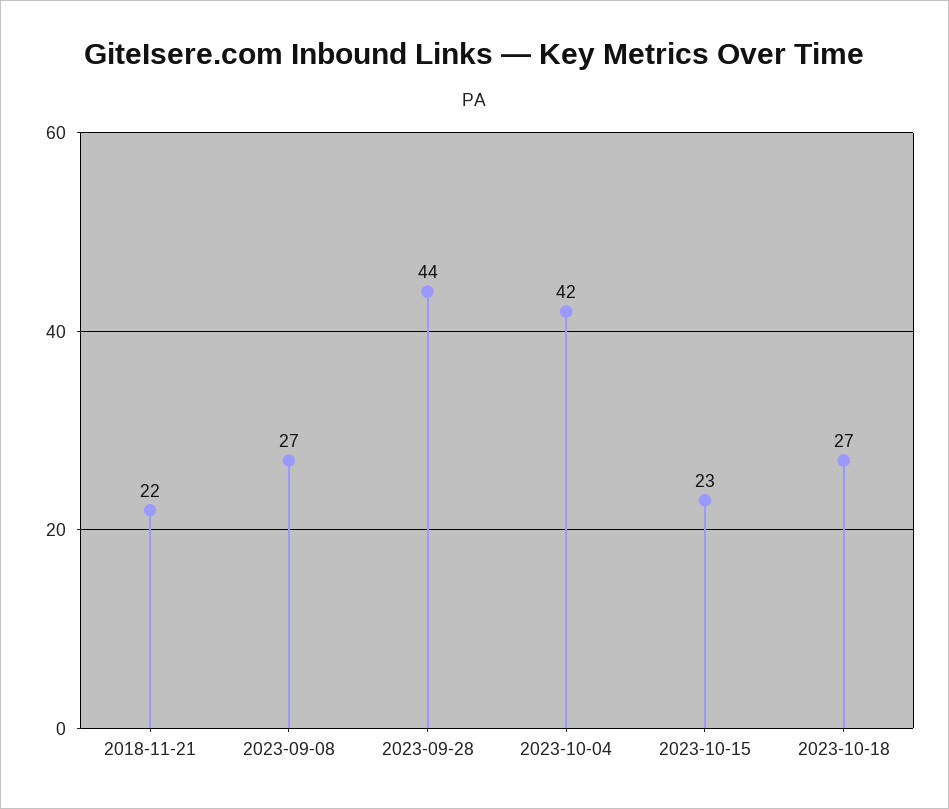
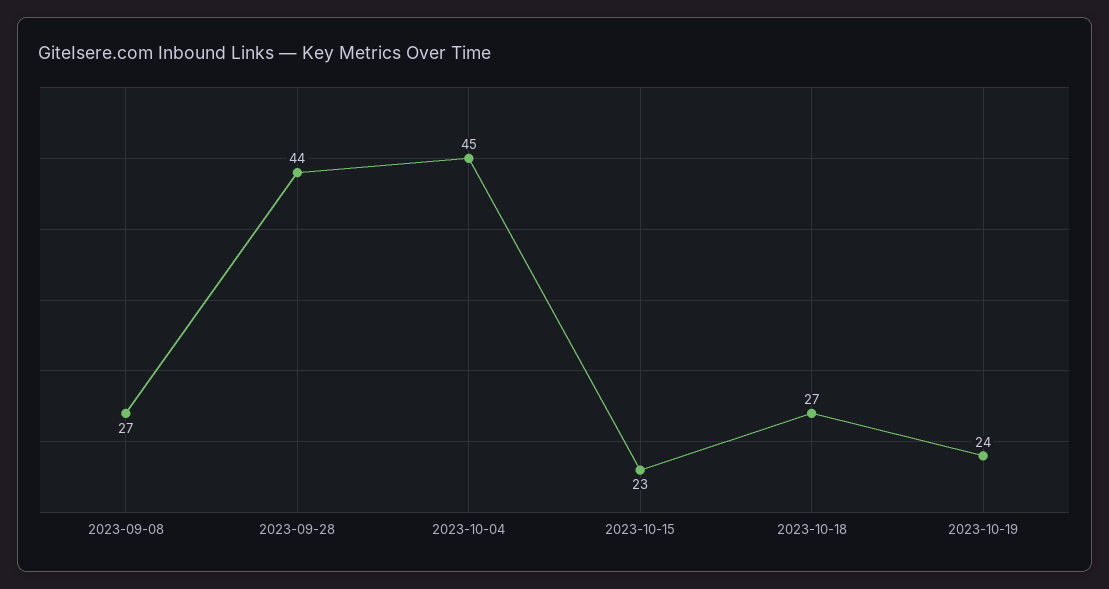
2018-11-21: 22 -> none
2023-10-04: 42 -> 45
2023-10-19: none -> 24

